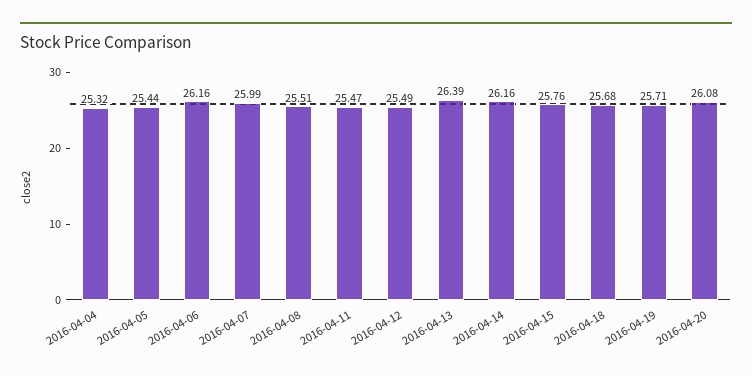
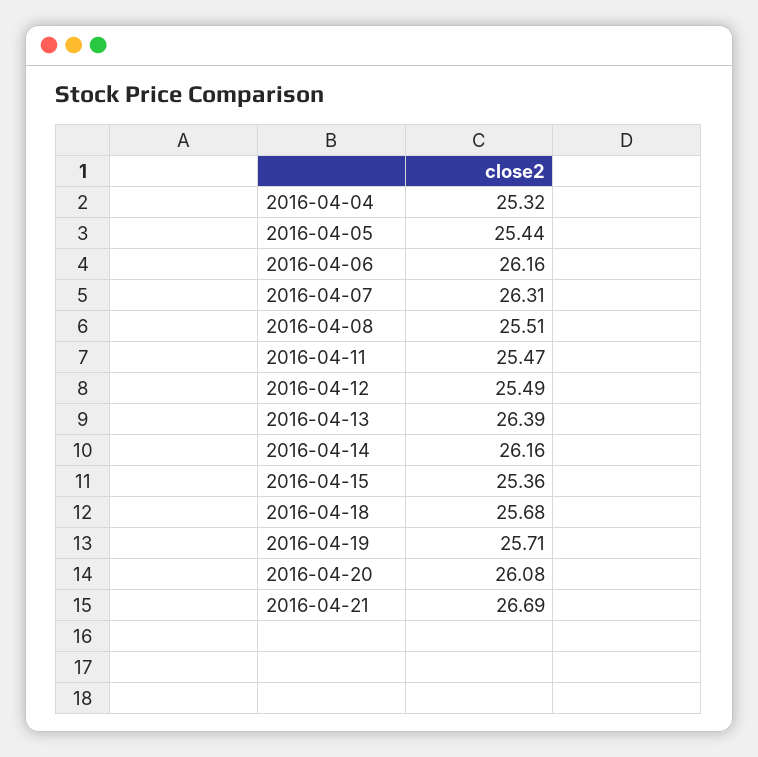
2016-04-07: 25.99 -> 26.31
2016-04-15: 25.76 -> 25.36
2016-04-21: none -> 26.69

